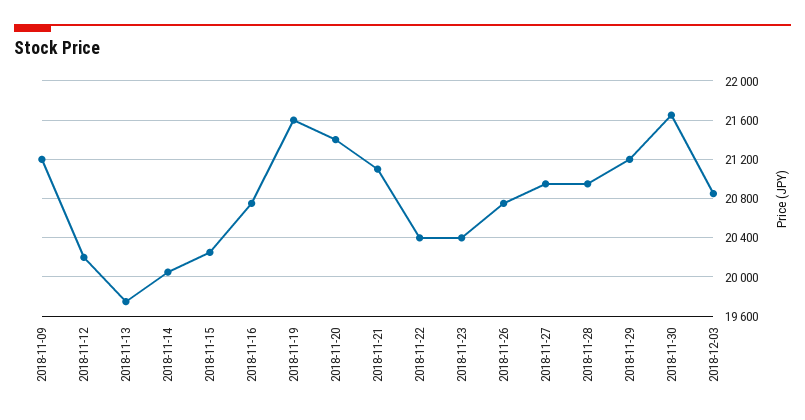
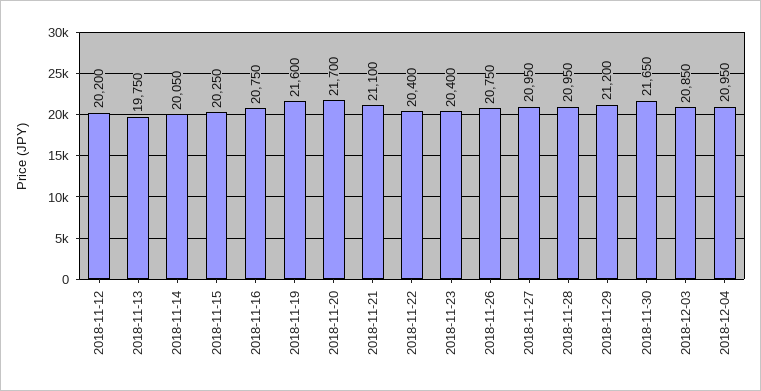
2018-11-09: 21200 -> none
2018-11-20: 21400 -> 21700
2018-12-04: none -> 20950

